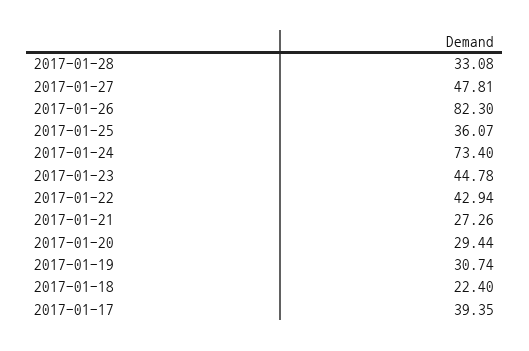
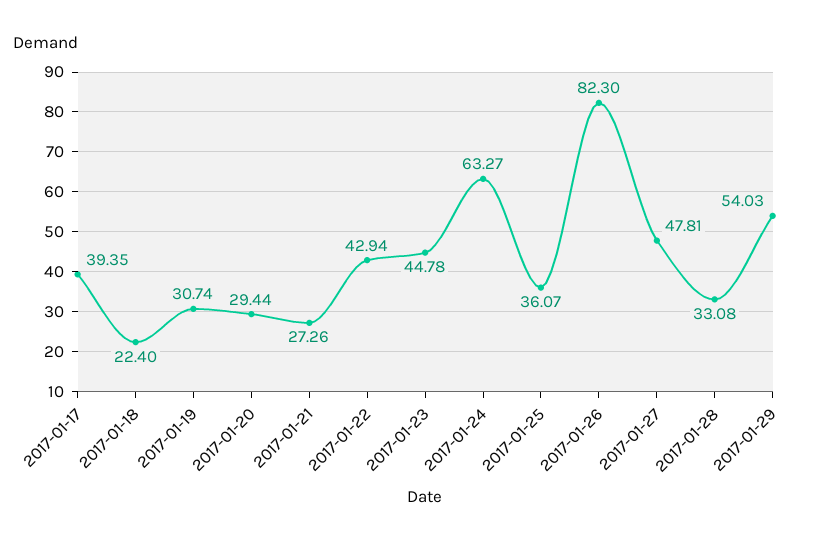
2017-01-24: 73.4 -> 63.27
2017-01-29: none -> 54.03

